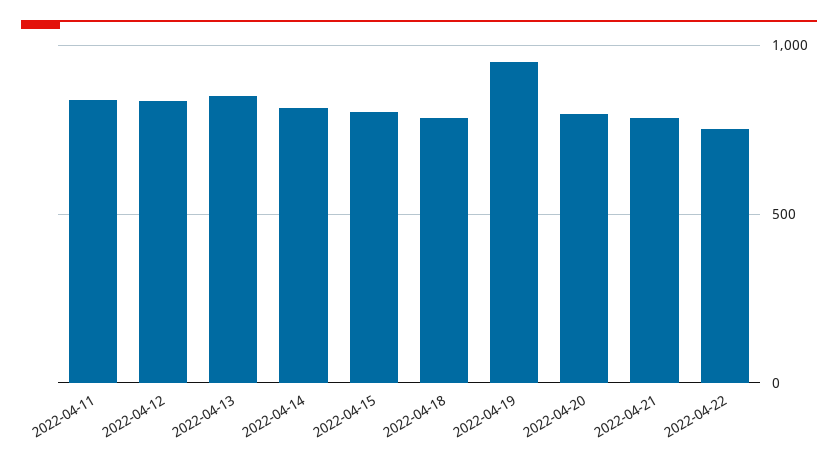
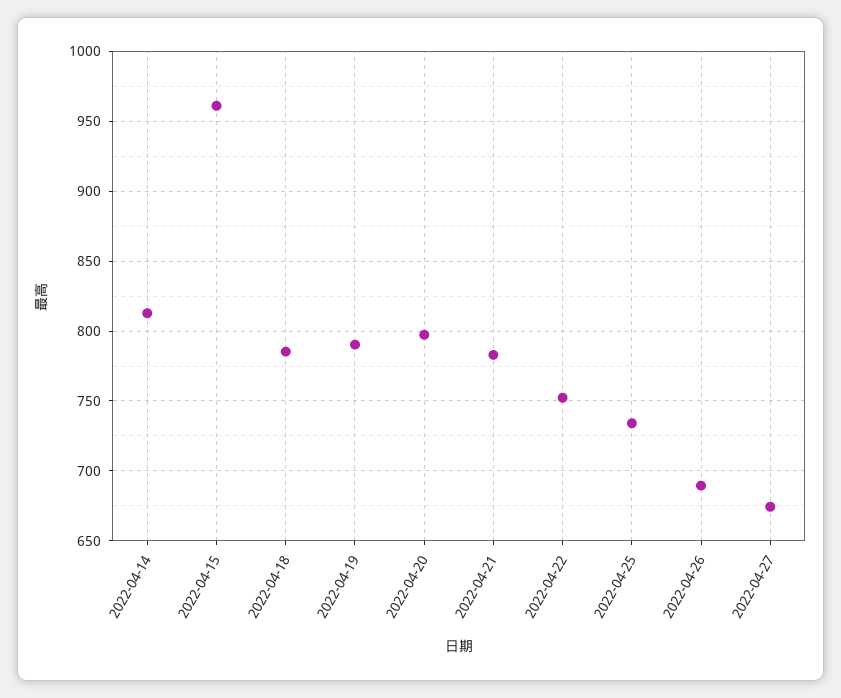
2022-04-11: 850 -> none
2022-04-12: 850 -> none
2022-04-13: 850 -> none
2022-04-15: 800 -> 960
2022-04-19: 950 -> 790
2022-04-25: none -> 735
2022-04-26: none -> 690
2022-04-27: none -> 675

